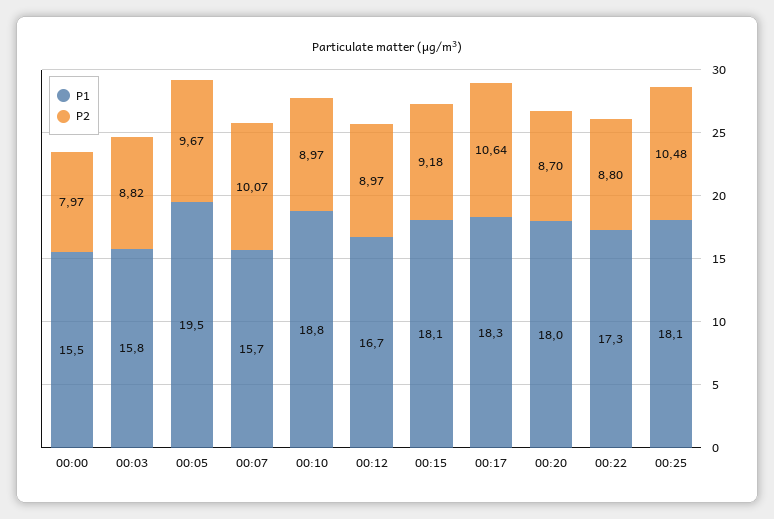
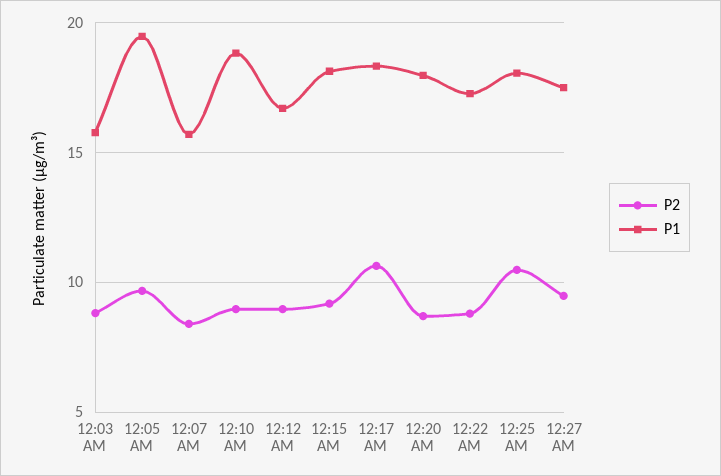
P1, 00:00: 15.5 -> none
P2, 00:00: 7.97 -> none
P2, 00:07: 10.07 -> 8.5
P2, 12:27 AM: none -> 9.5
P1, 12:27 AM: none -> 17.5

